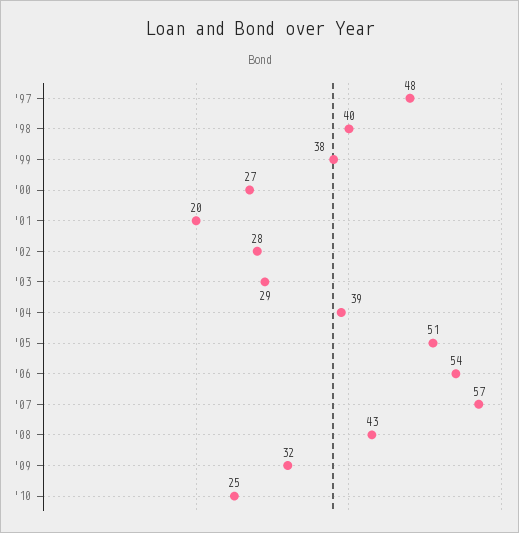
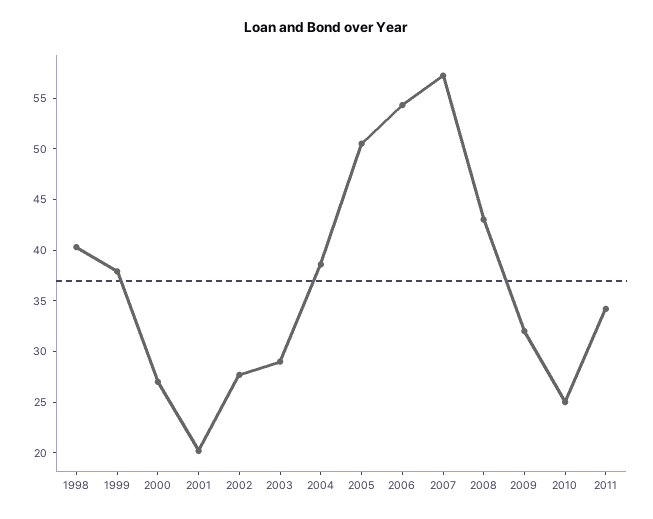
'97: 48 -> none
2011: none -> 34

